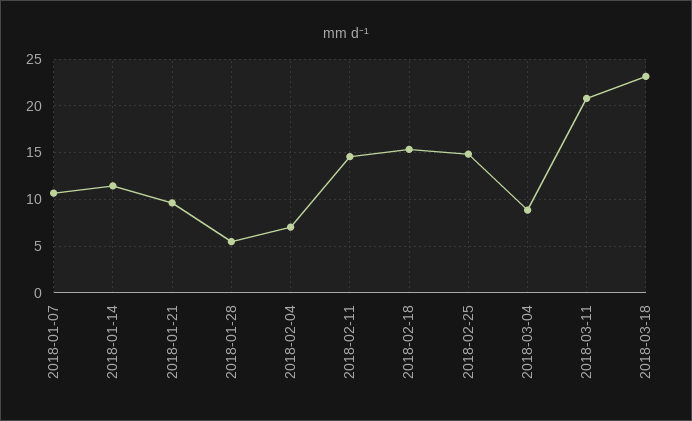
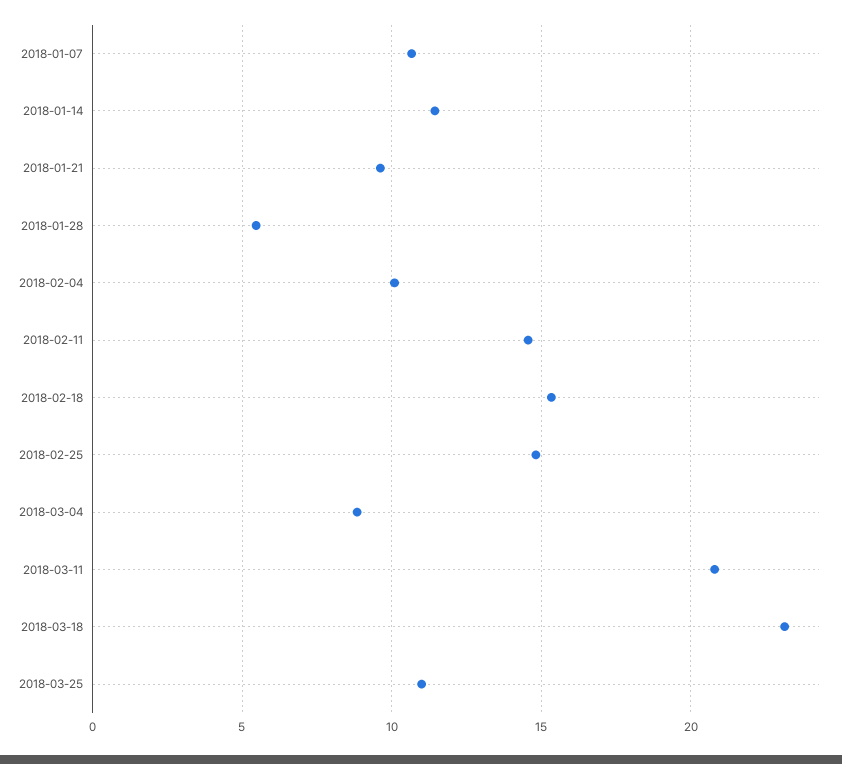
2018-02-04: 7 -> 10
2018-03-25: none -> 11

